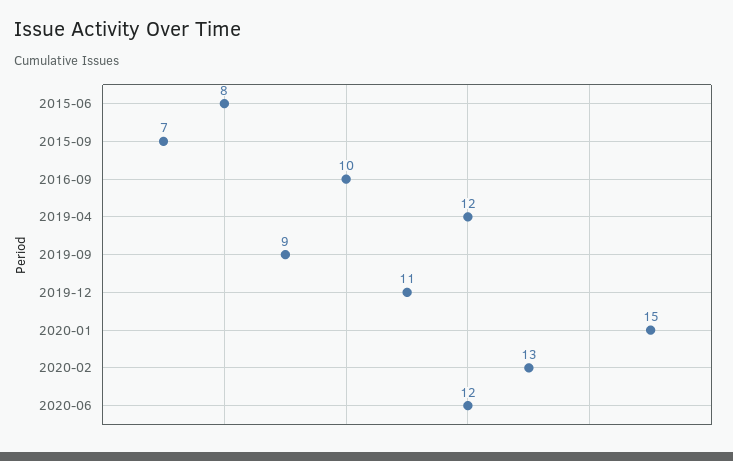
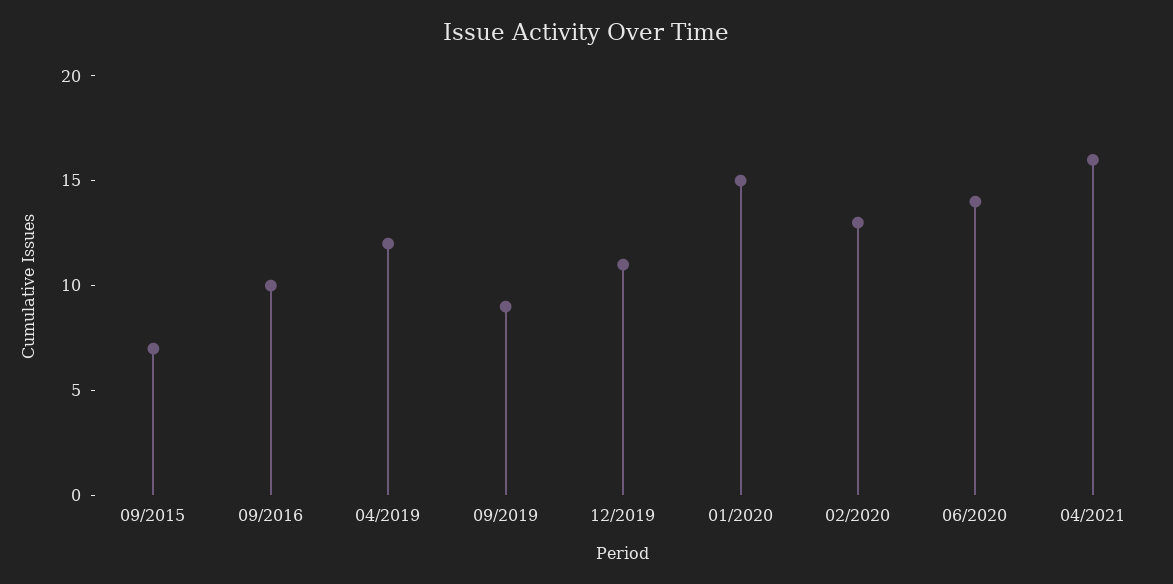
2015-06: 8 -> none
2020-06: 12 -> 14
04/2021: none -> 16

